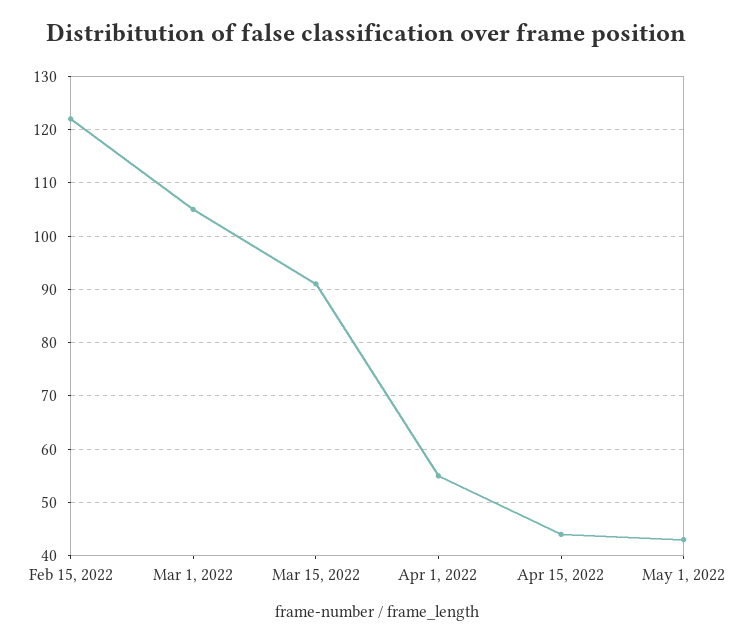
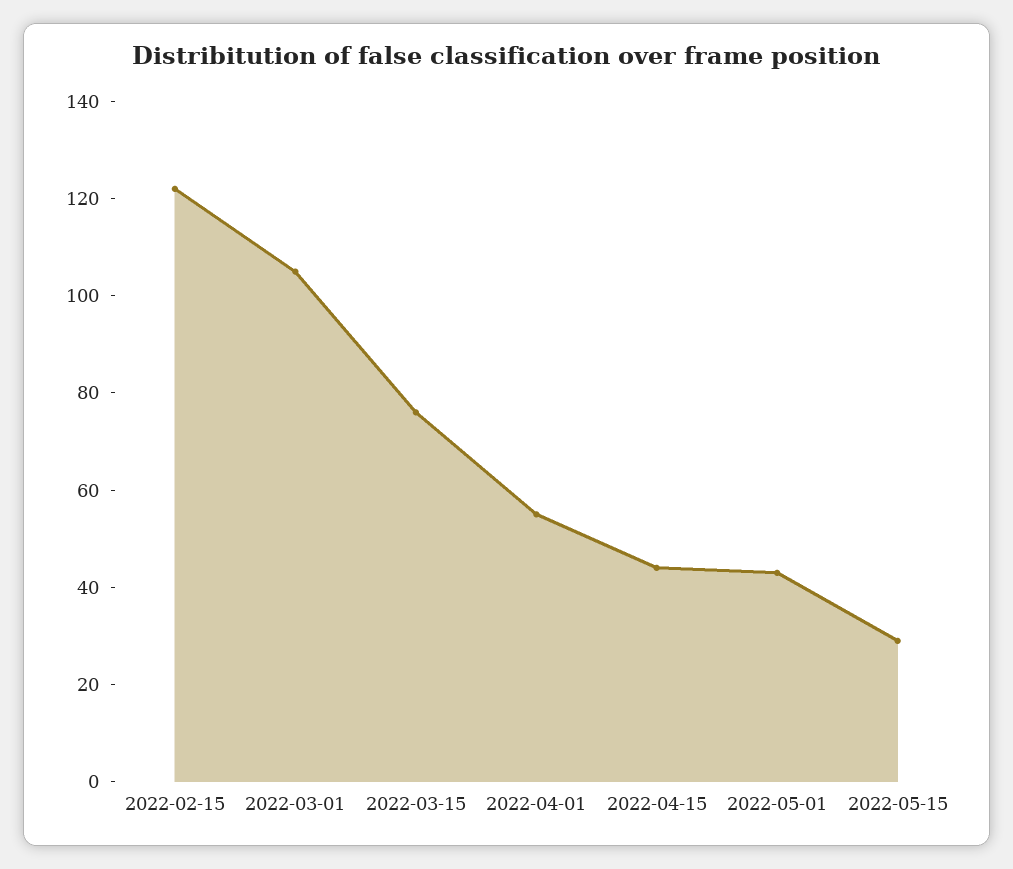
Mar 15, 2022: 90 -> 75
2022-05-15: none -> 30

